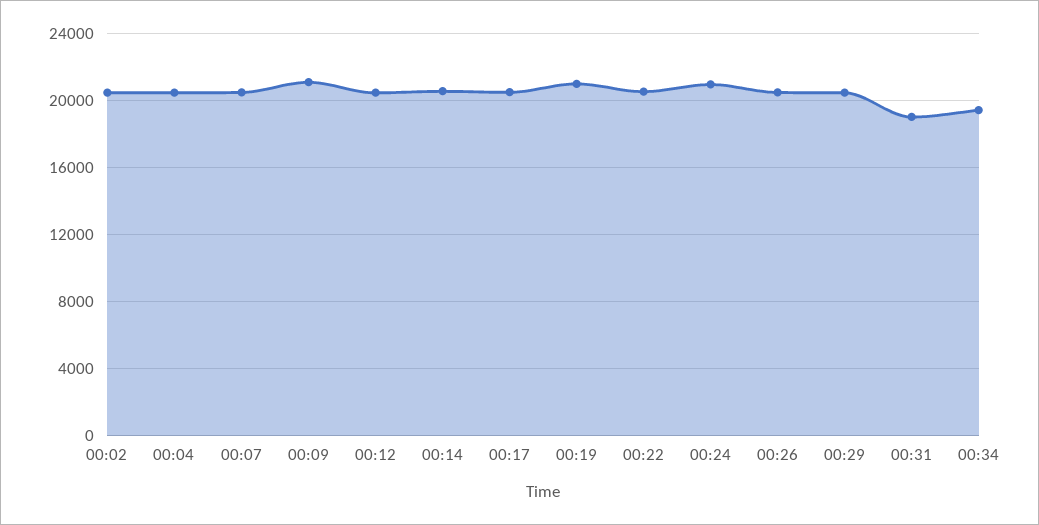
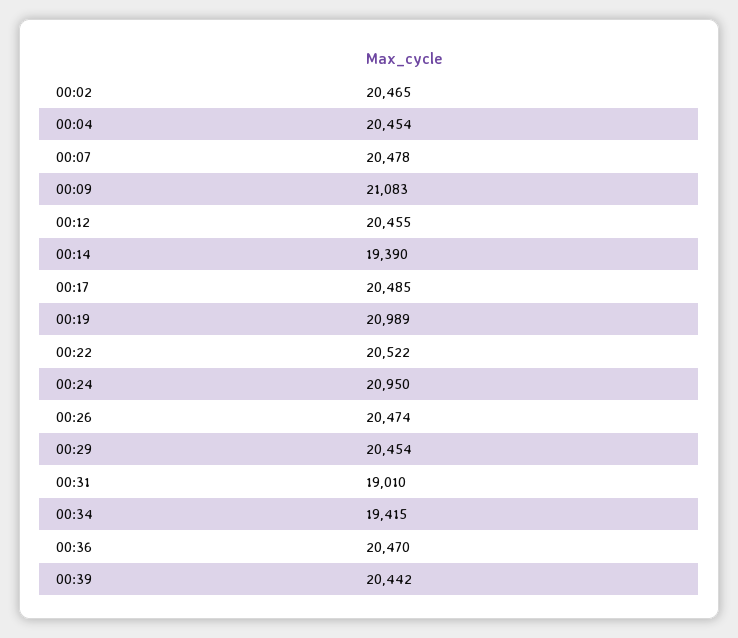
00:14: 20500 -> 19390
00:36: none -> 20470
00:39: none -> 20442

